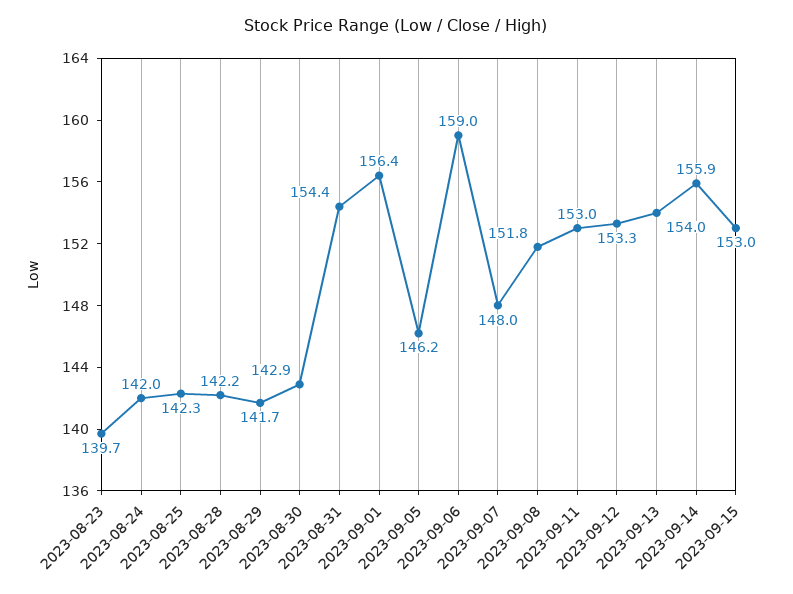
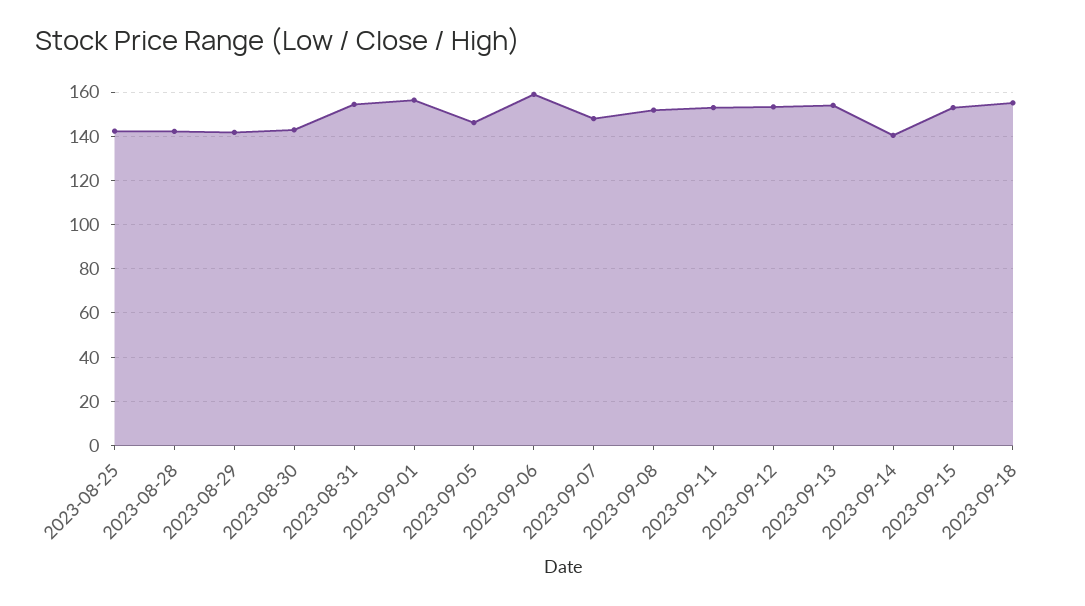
2023-08-23: 139.7 -> none
2023-08-24: 142 -> none
2023-09-14: 155.9 -> 140
2023-09-18: none -> 155

